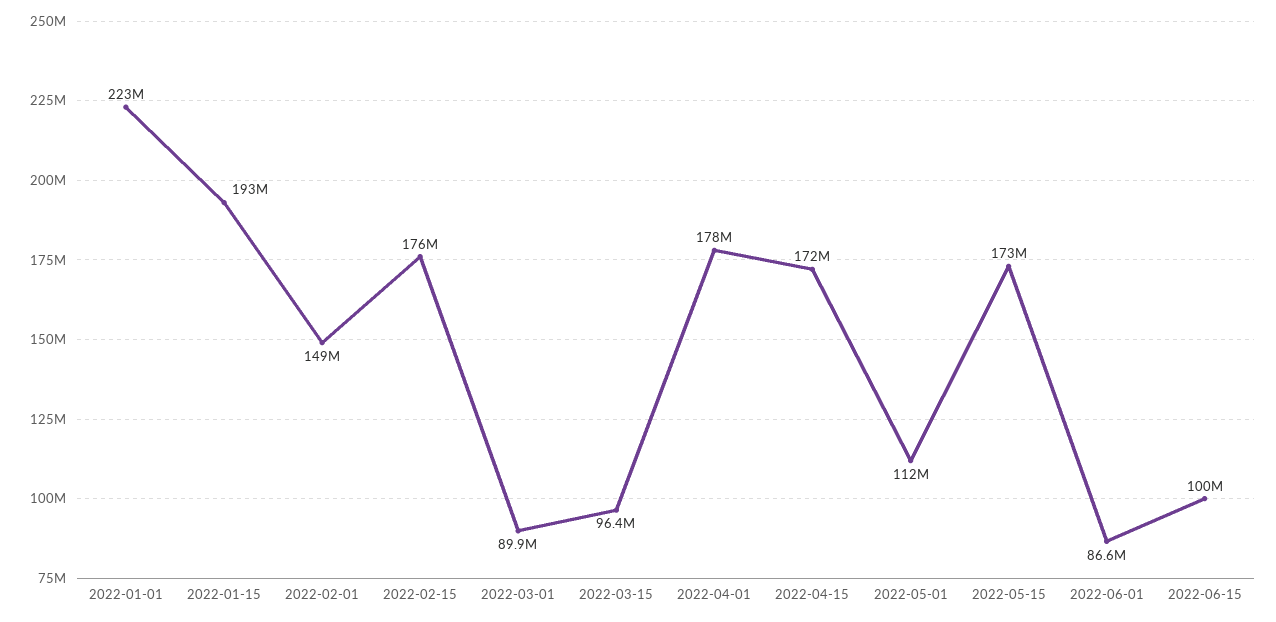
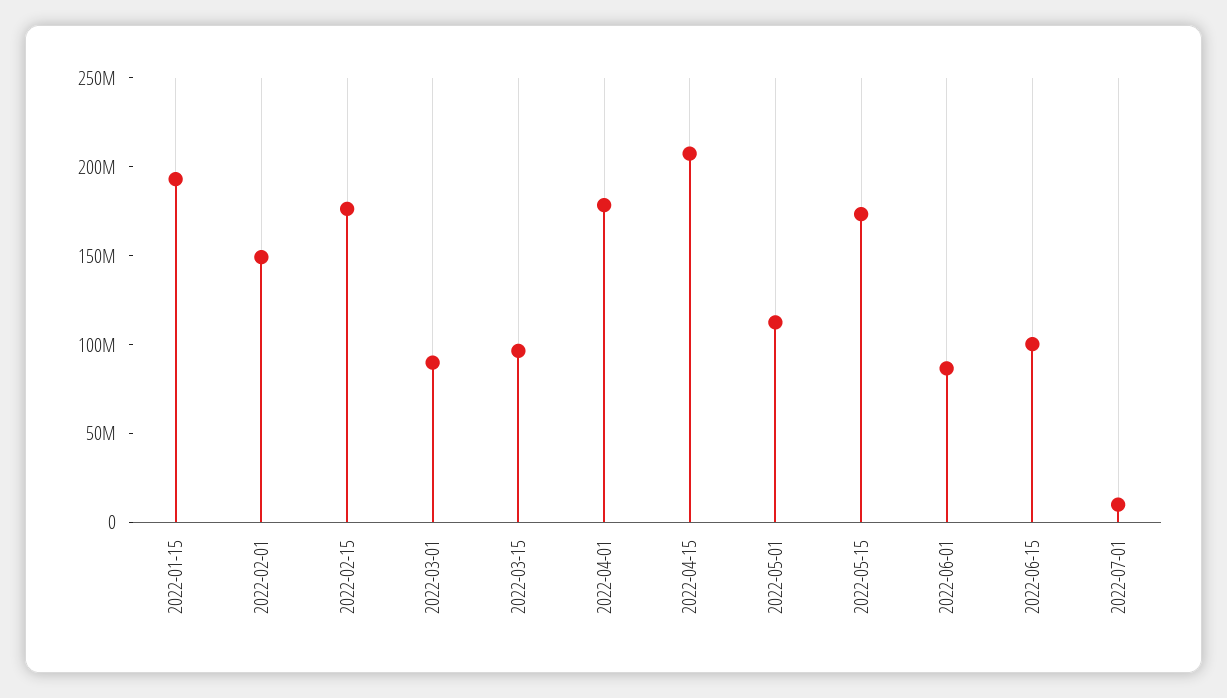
2022-01-01: 223000000 -> none
2022-04-15: 172000000 -> 210000000
2022-07-01: none -> 10000000

